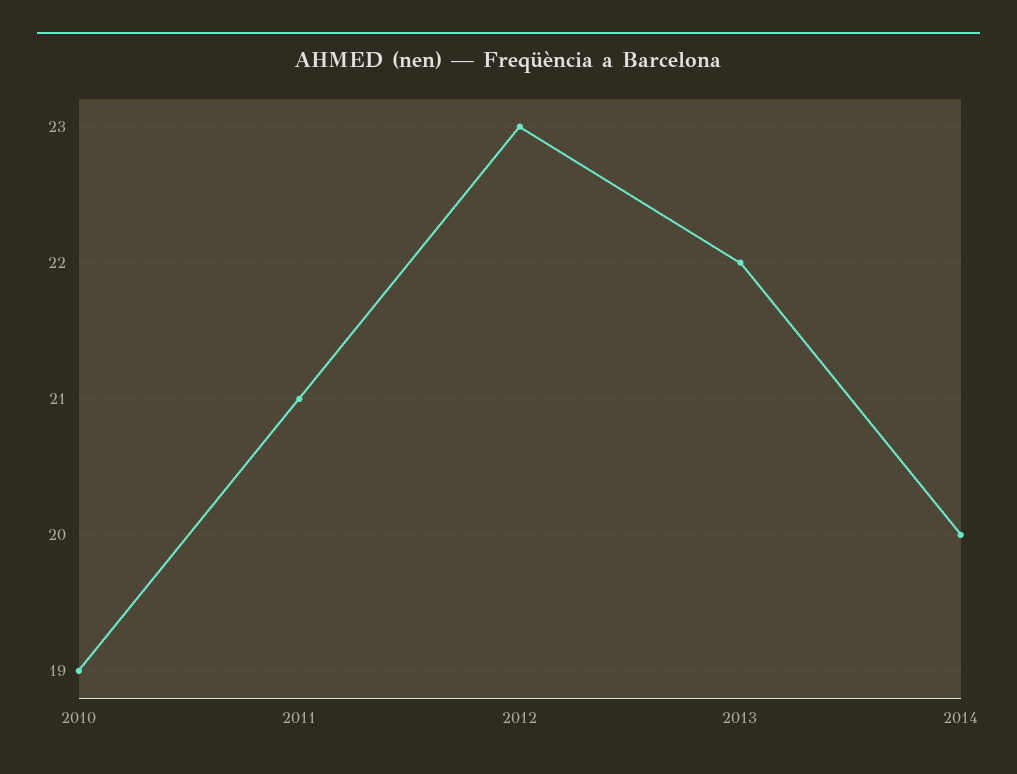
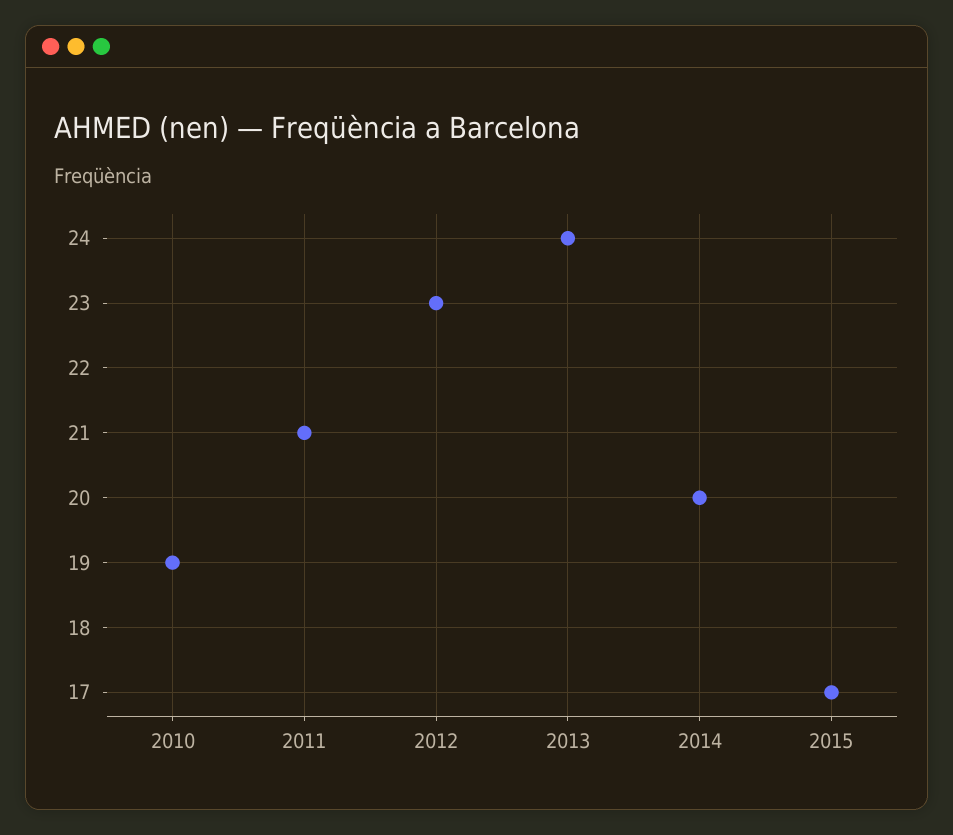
2013: 22 -> 24
2015: none -> 17

